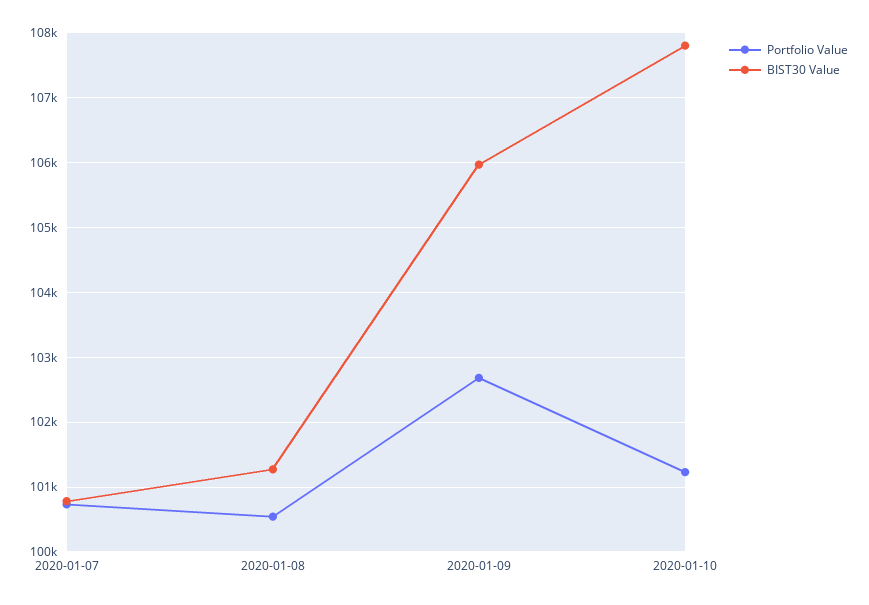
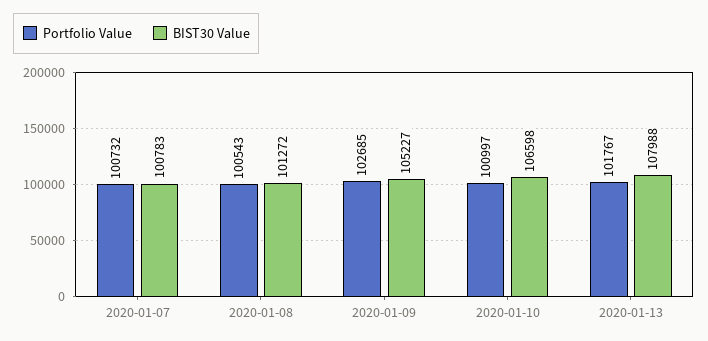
BIST30 Value, 2020-01-09: 106000 -> 105227
Portfolio Value, 2020-01-10: 101200 -> 100997
BIST30 Value, 2020-01-10: 107800 -> 106598
Portfolio Value, 2020-01-13: none -> 101767
BIST30 Value, 2020-01-13: none -> 107988

